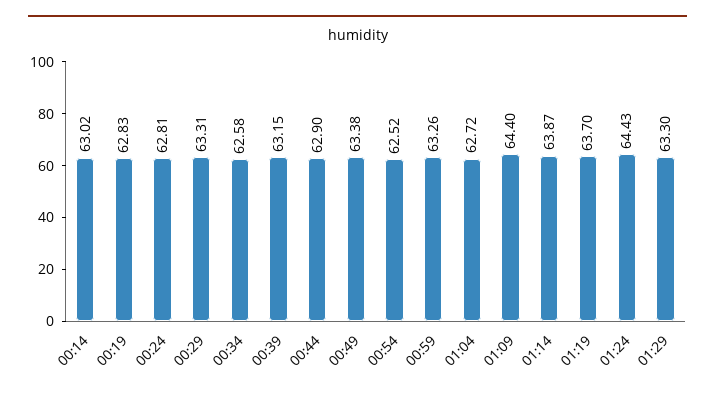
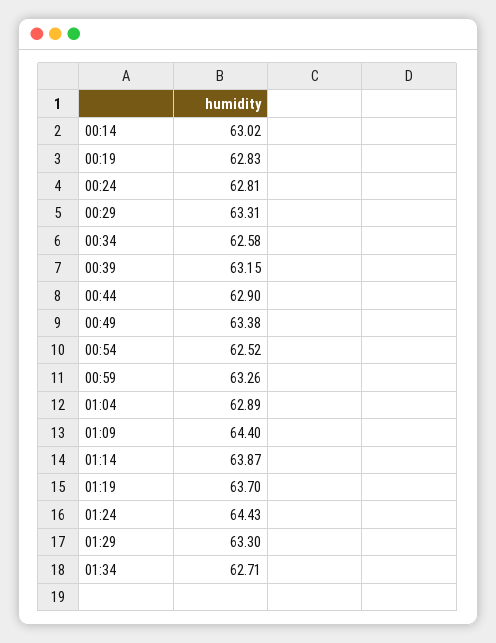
01:04: 62.72 -> 62.89
01:34: none -> 62.71

